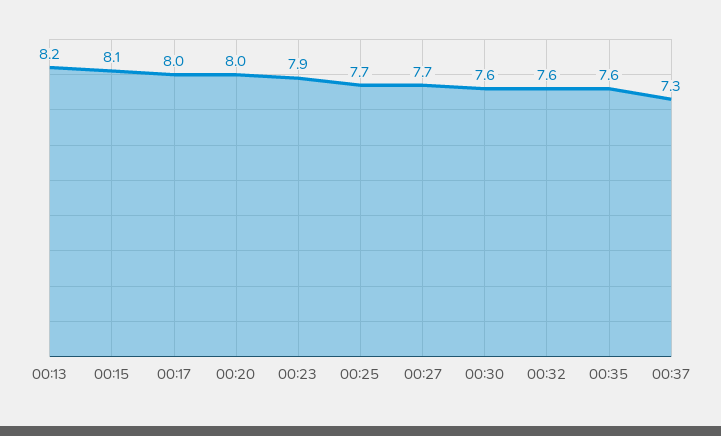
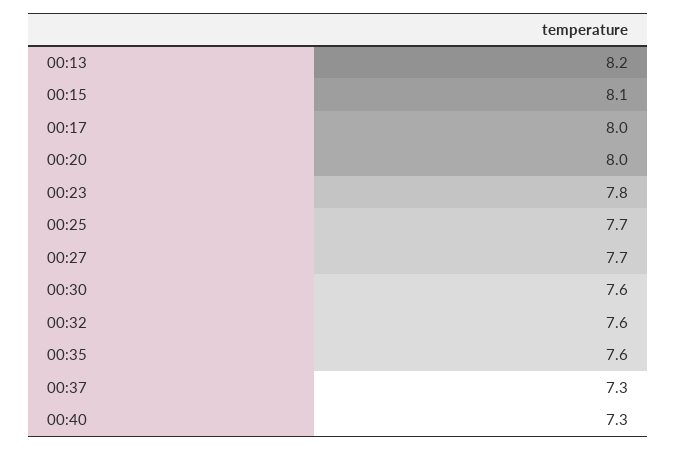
00:23: 7.9 -> 7.8
00:40: none -> 7.3

